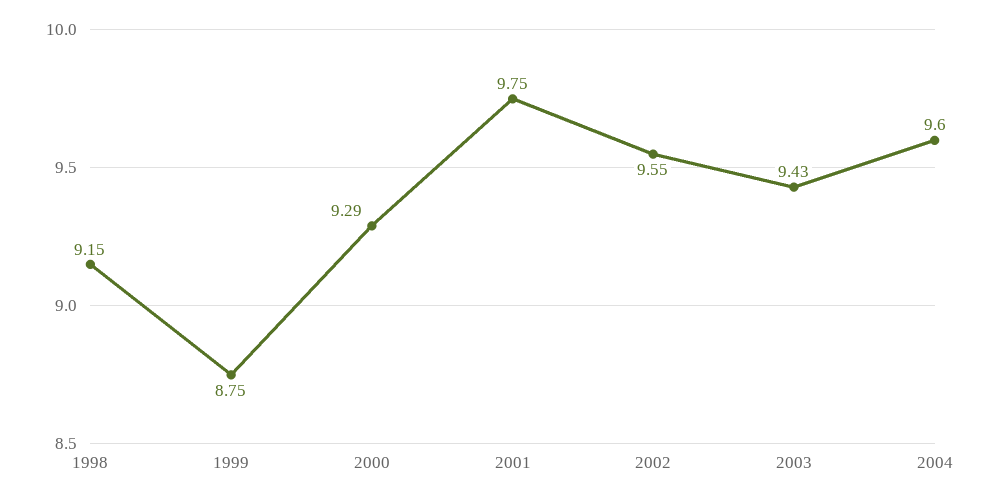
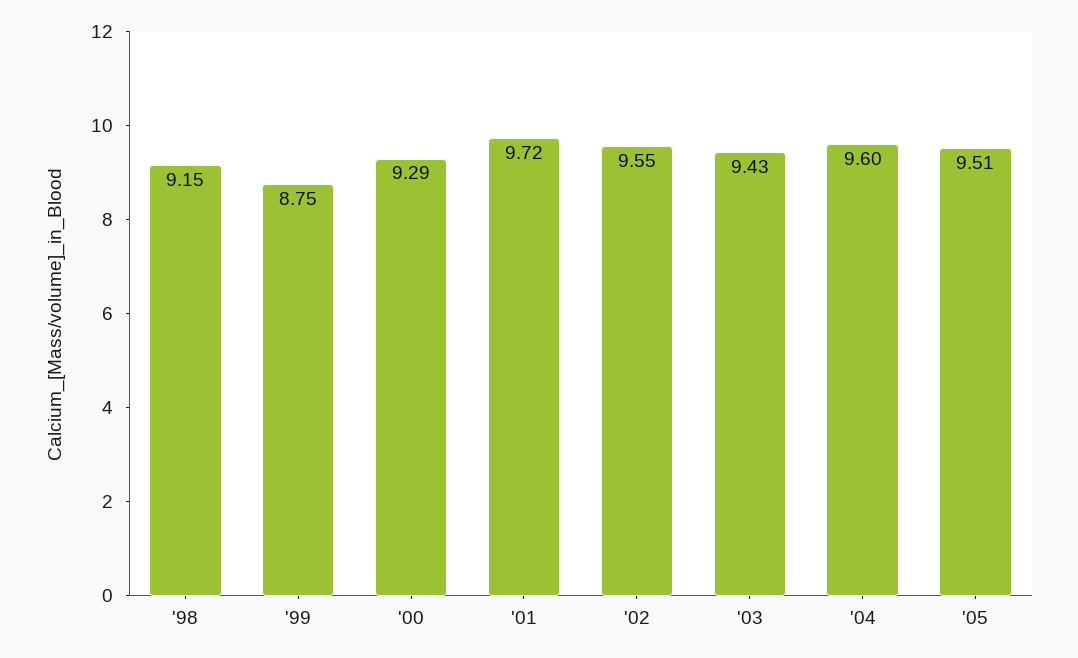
2001: 9.75 -> 9.72
'05: none -> 9.51

